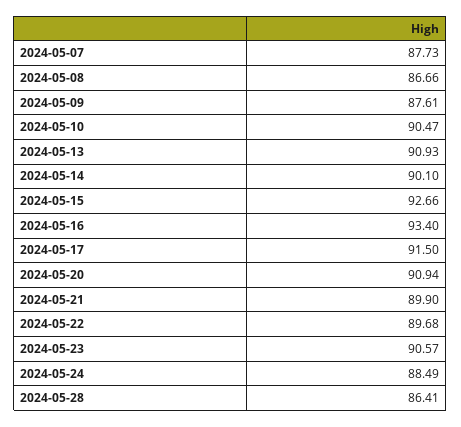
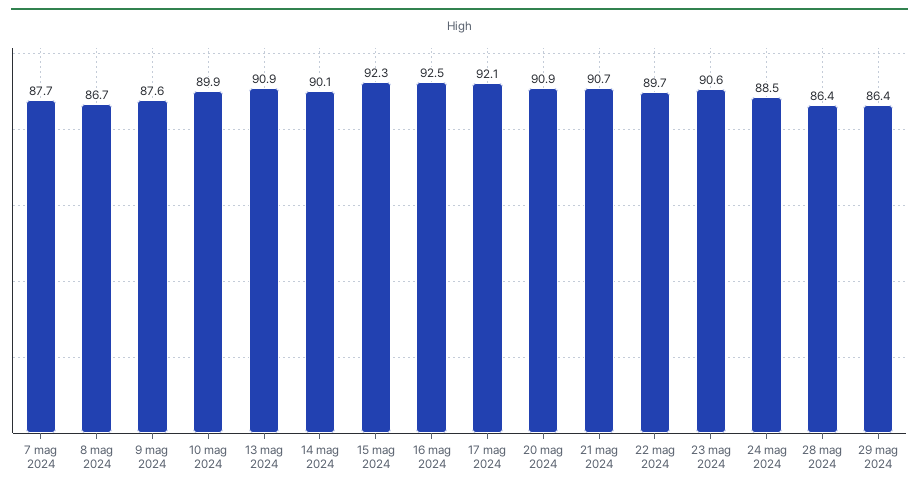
2024-05-10: 90.47 -> 89.9
2024-05-15: 92.66 -> 92.3
2024-05-16: 93.4 -> 92.5
2024-05-17: 91.5 -> 92.1
2024-05-21: 89.9 -> 90.7
29 mag 2024: none -> 86.4

